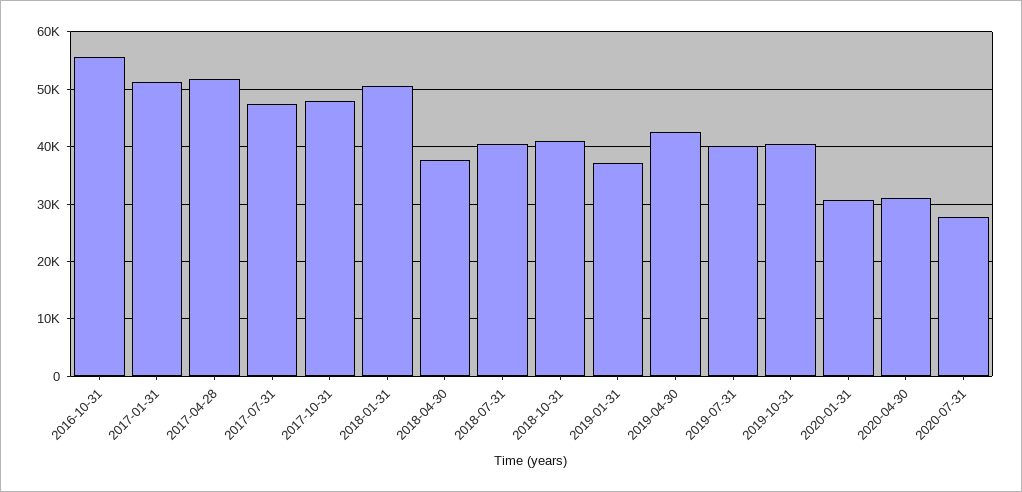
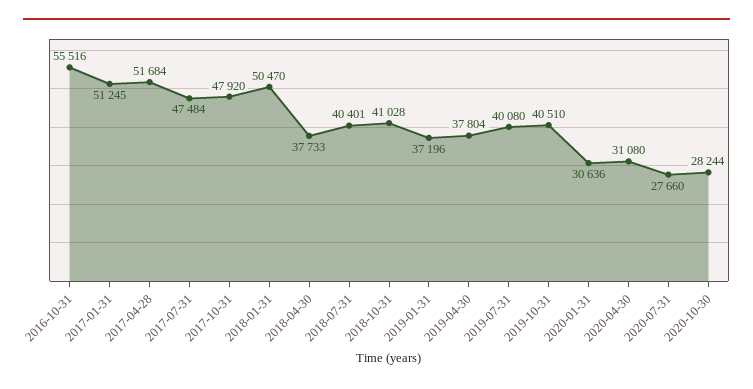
2019-04-30: 42000 -> 37804
2020-10-30: none -> 28244

